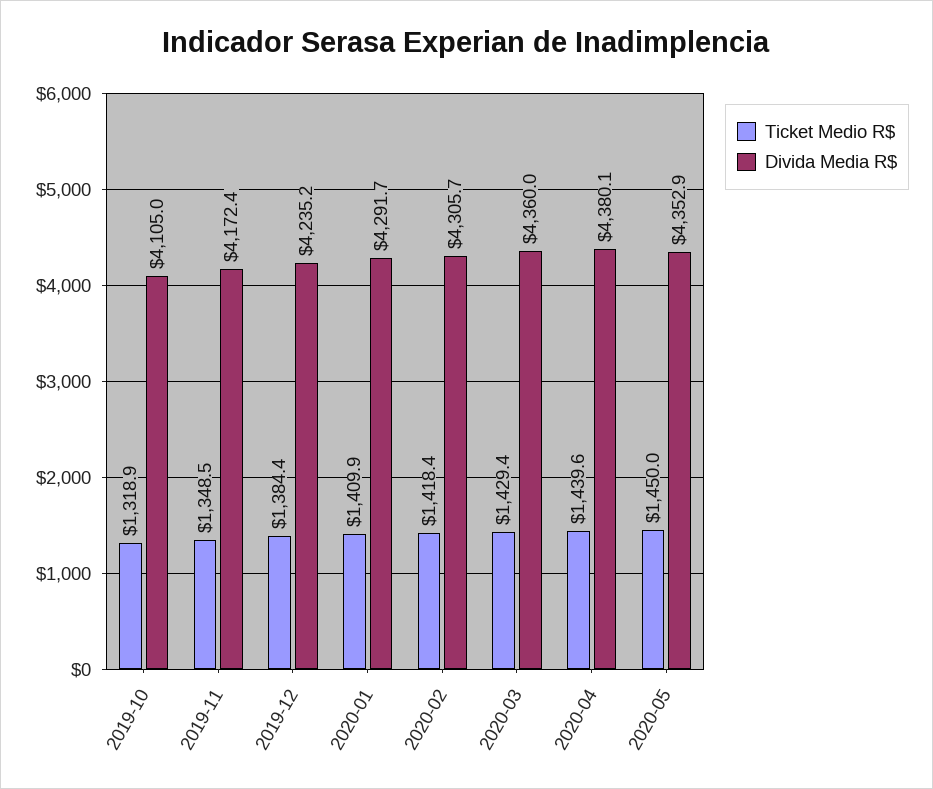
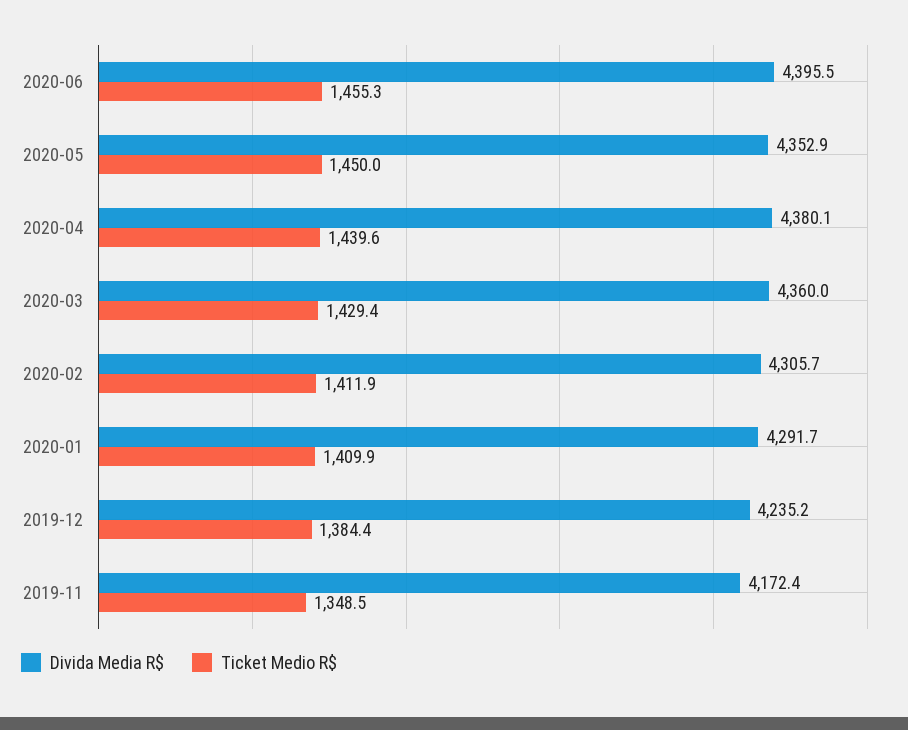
Ticket Medio R$, 2019-10: 1318.9 -> none
Divida Media R$, 2019-10: 4105 -> none
Ticket Medio R$, 2020-02: 1418.4 -> 1411.9
Divida Media R$, 2020-06: none -> 4395.5
Ticket Medio R$, 2020-06: none -> 1455.3

